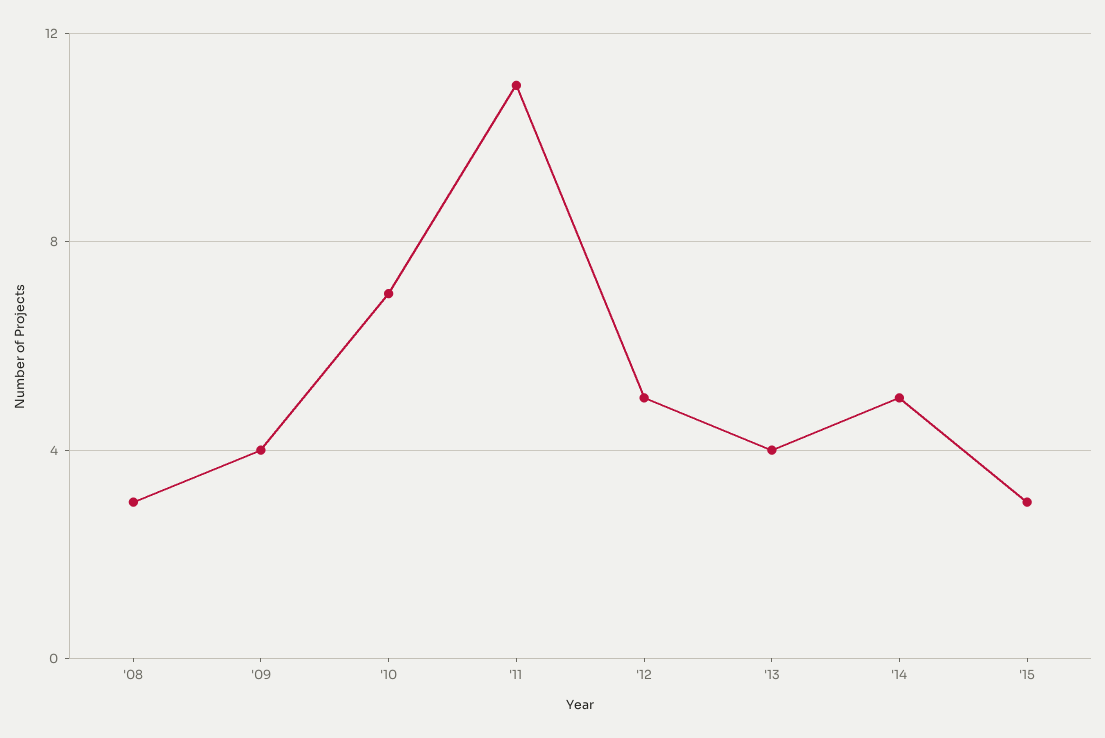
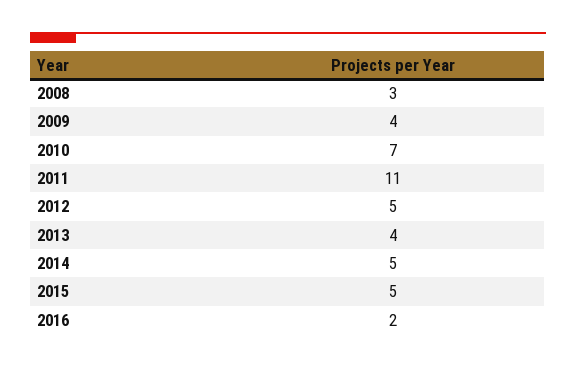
'15: 3 -> 5
2016: none -> 2

